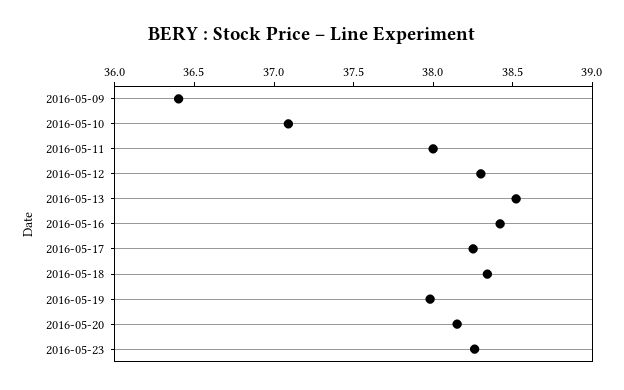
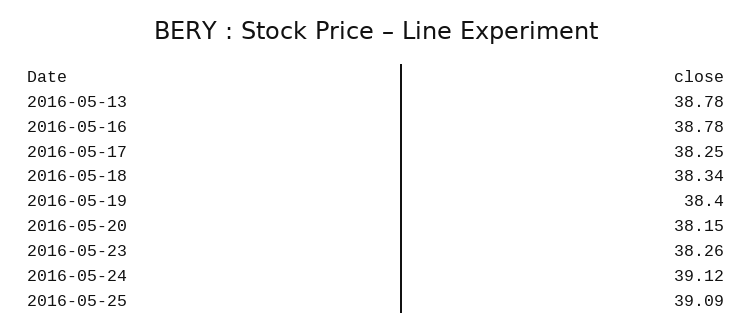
2016-05-09: 36.4 -> none
2016-05-10: 37.1 -> none
2016-05-11: 38 -> none
2016-05-12: 38.3 -> none
2016-05-13: 38.5 -> 38.78
2016-05-16: 38.4 -> 38.78
2016-05-19: 38 -> 38.4
2016-05-24: none -> 39.12
2016-05-25: none -> 39.09

